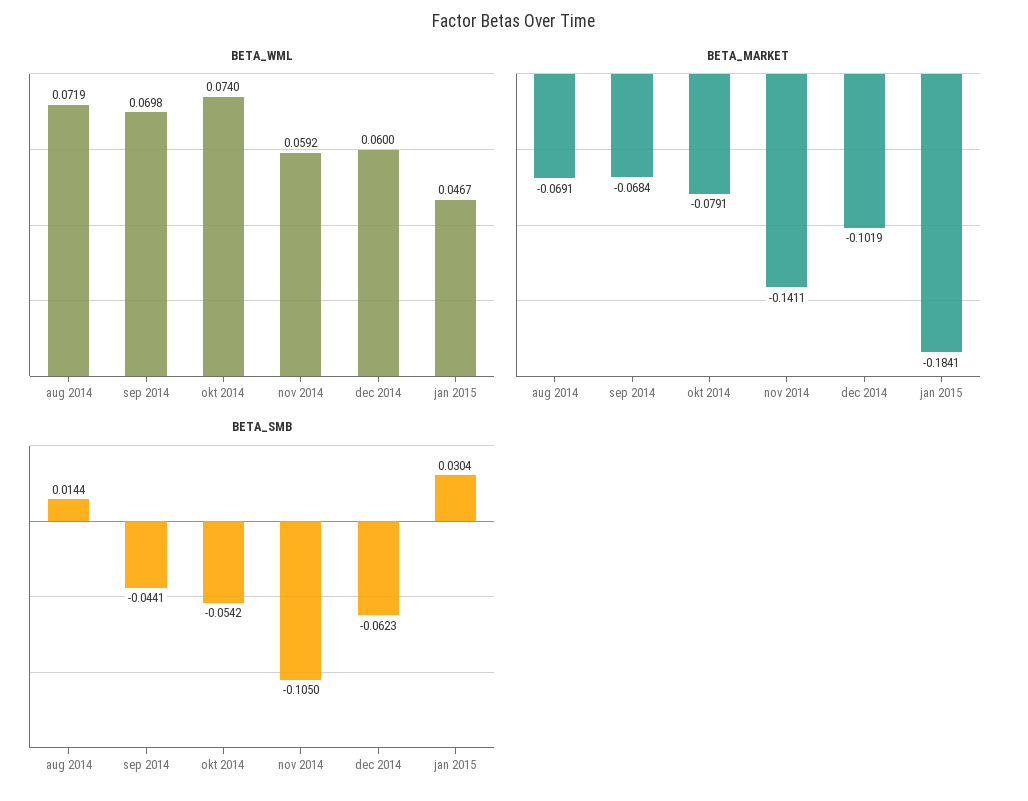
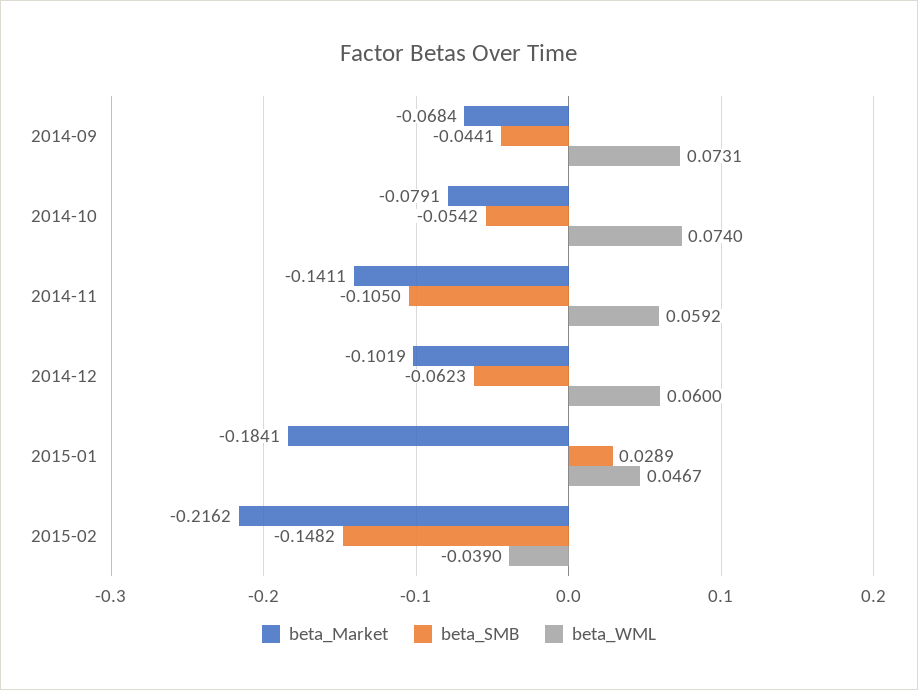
BETA_WML, aug 2014: 0.0719 -> none
BETA_WML, sep 2014: 0.0698 -> 0.0731
BETA_MARKET, aug 2014: -0.0691 -> none
BETA_SMB, aug 2014: 0.0144 -> none
BETA_SMB, jan 2015: 0.0304 -> 0.0289
BETA_MARKET, 2015-02: none -> -0.2162
BETA_SMB, 2015-02: none -> -0.1482
BETA_WML, 2015-02: none -> -0.039

